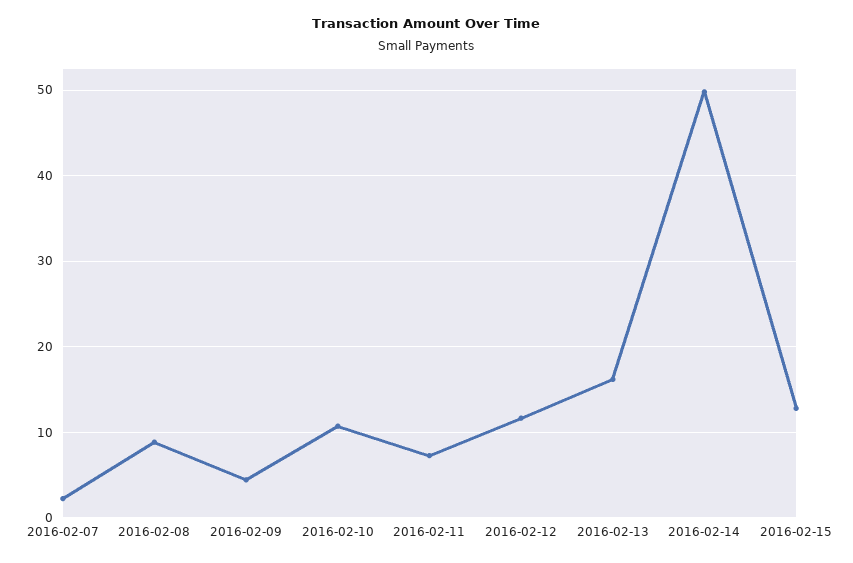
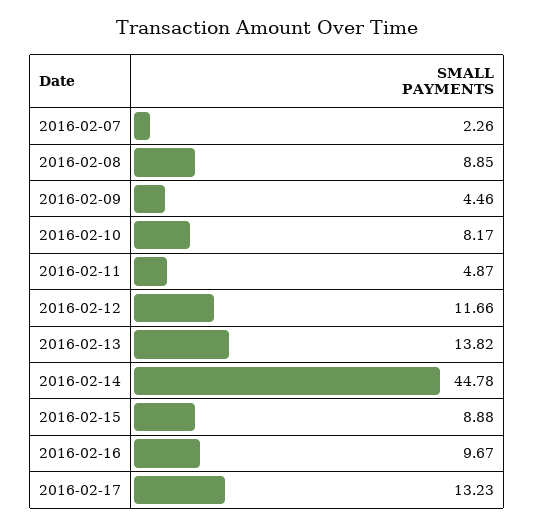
2016-02-10: 11 -> 8.17
2016-02-11: 7 -> 4.87
2016-02-13: 16 -> 13.82
2016-02-14: 50 -> 44.78
2016-02-15: 13 -> 8.88
2016-02-16: none -> 9.67
2016-02-17: none -> 13.23

